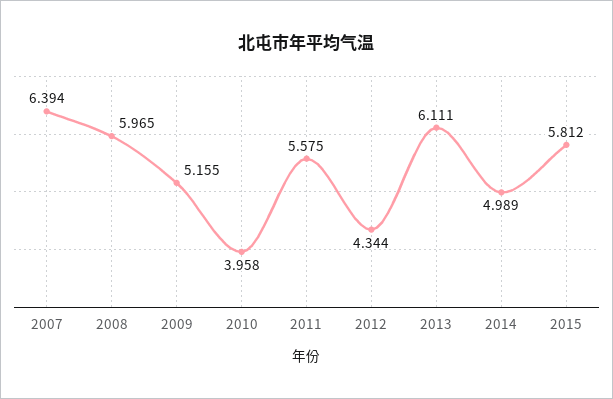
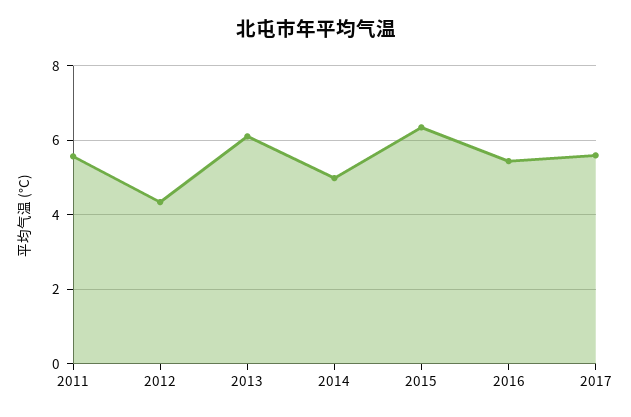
2007: 6.394 -> none
2008: 5.965 -> none
2009: 5.155 -> none
2010: 3.958 -> none
2015: 5.812 -> 6.4
2016: none -> 5.4
2017: none -> 5.6

